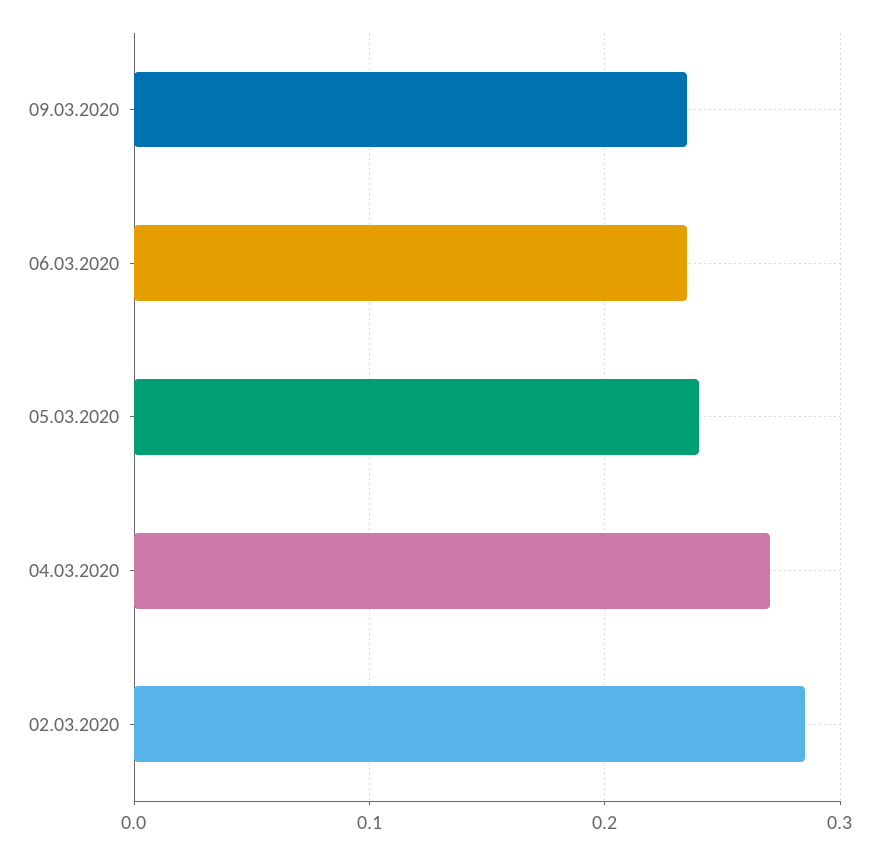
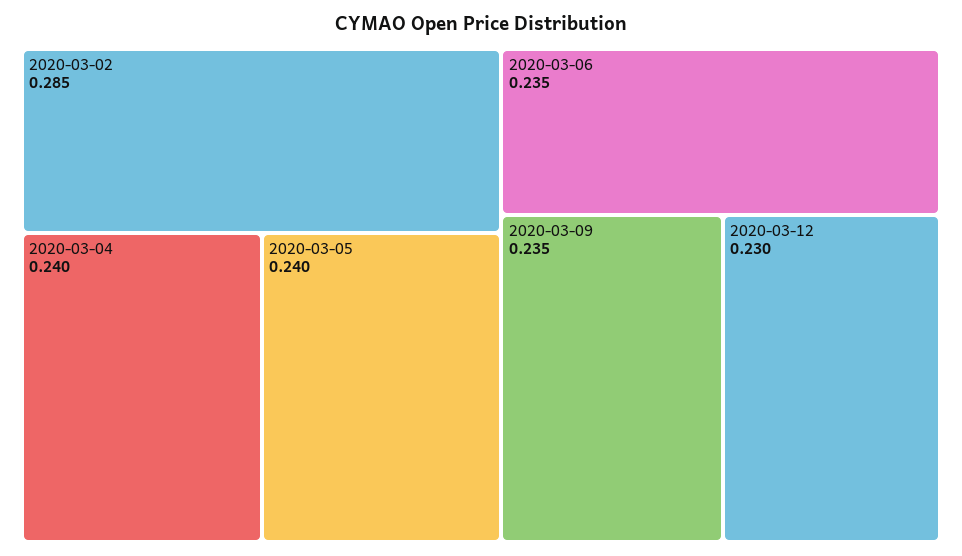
04.03.2020: 0.27 -> 0.24
2020-03-12: none -> 0.23

